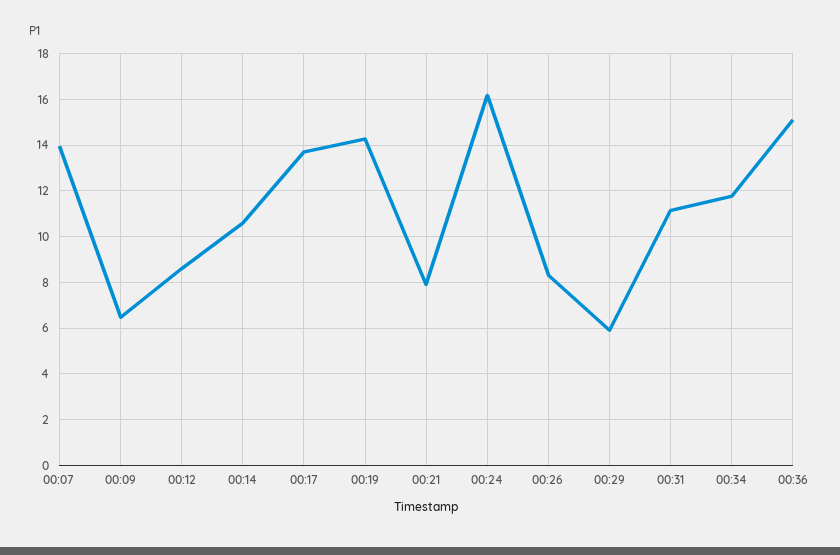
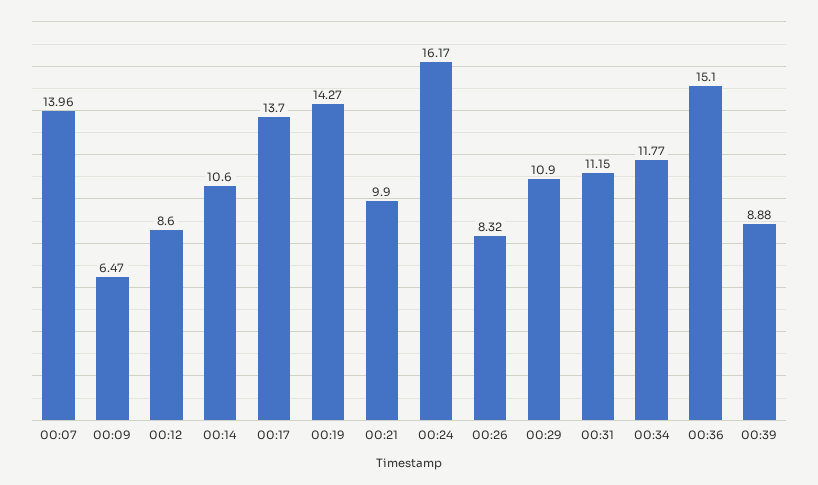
00:21: 8 -> 9.9
00:29: 6 -> 10.9
00:39: none -> 8.88

